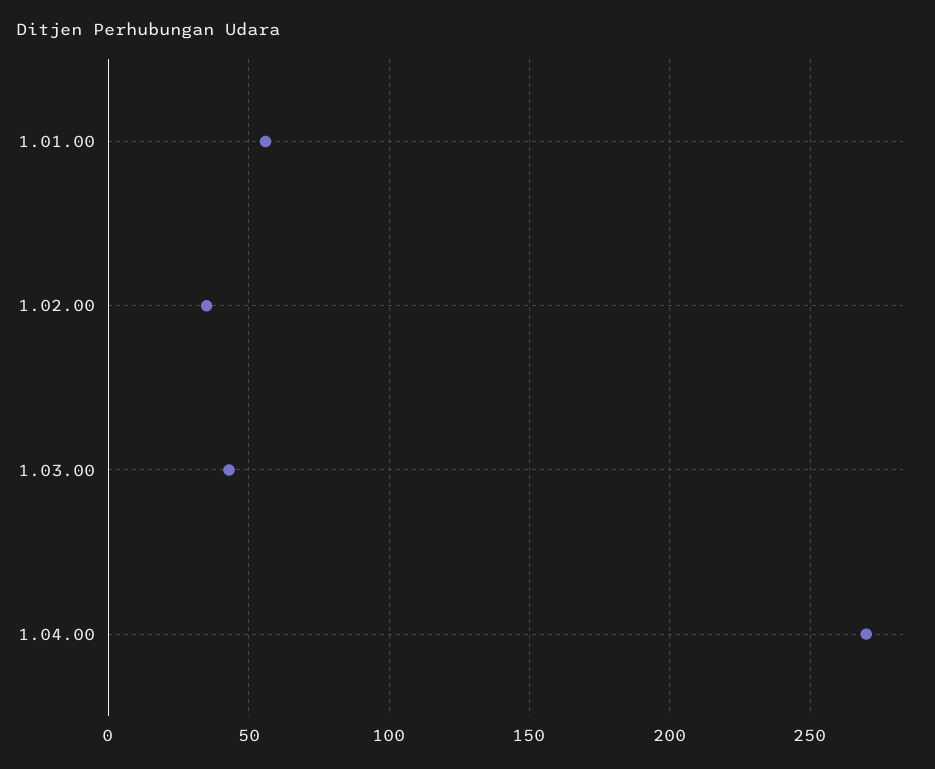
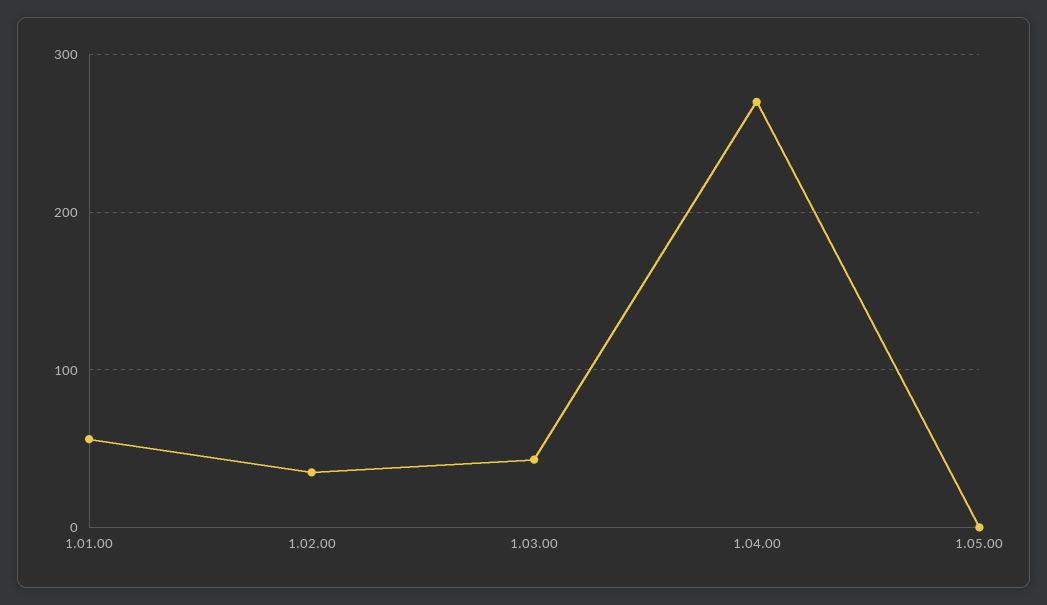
1.05.00: none -> 0

